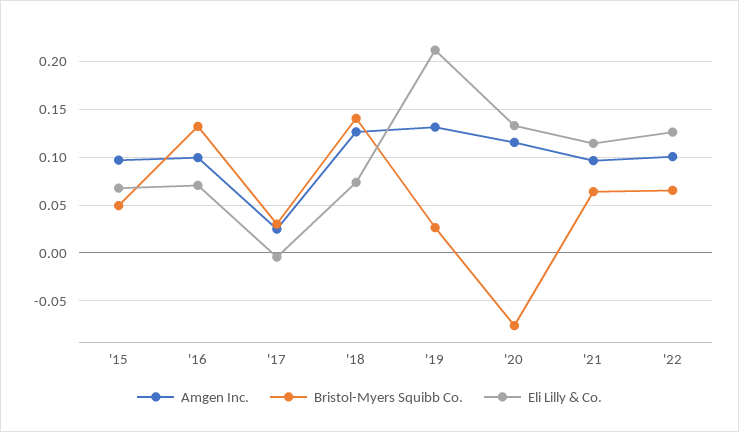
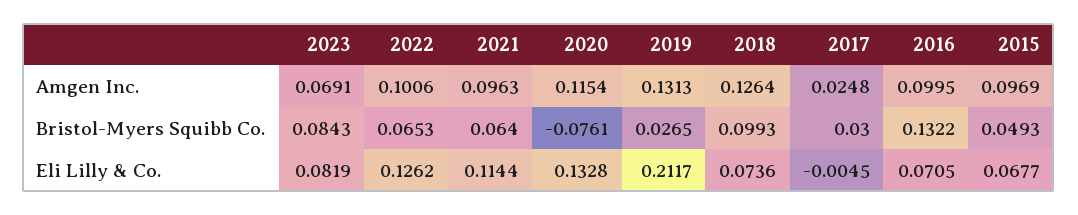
Bristol-Myers Squibb Co., '18: 0.14 -> 0.0993
Amgen Inc., 2023: none -> 0.0691
Bristol-Myers Squibb Co., 2023: none -> 0.0843
Eli Lilly & Co., 2023: none -> 0.0819

